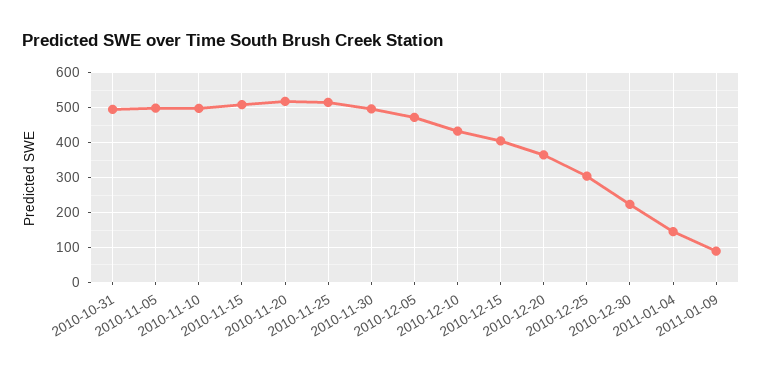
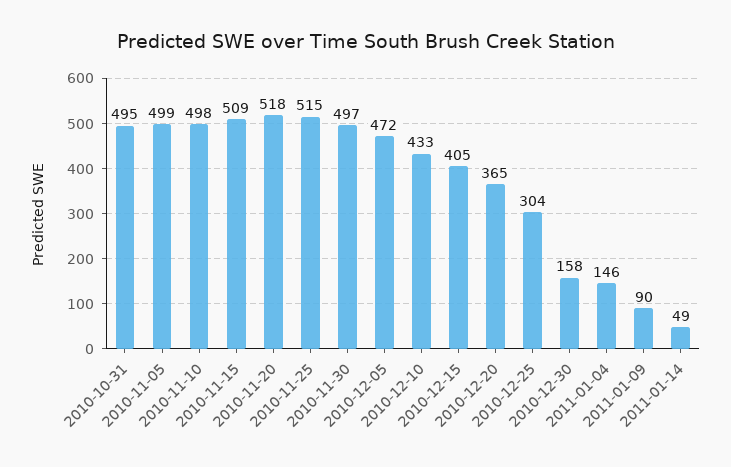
2010-12-30: 220 -> 158
2011-01-14: none -> 49

